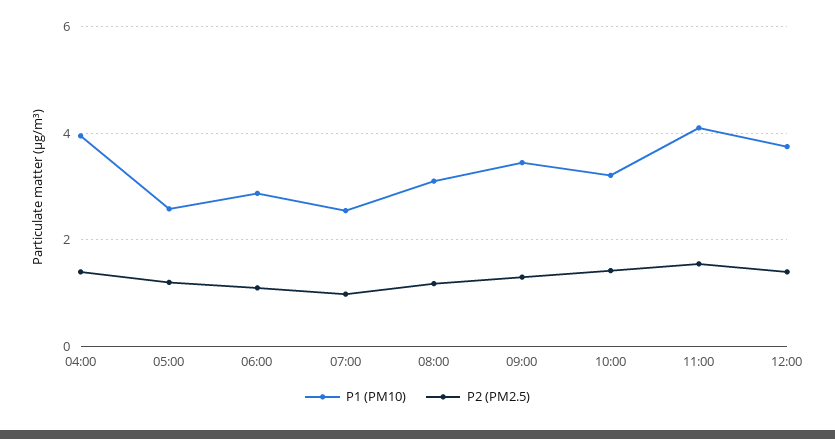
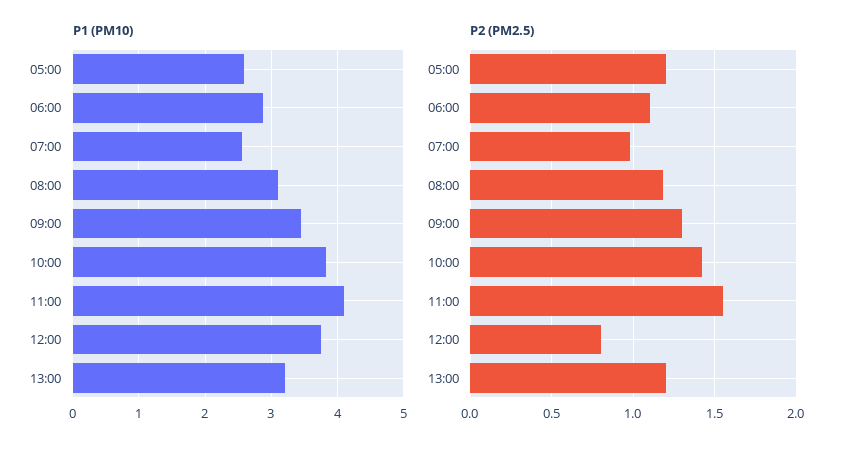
P1 (PM10), 04:00: 4 -> none
P2 (PM2.5), 04:00: 1.4 -> none
P1 (PM10), 10:00: 3.2 -> 3.8
P2 (PM2.5), 12:00: 1.4 -> 0.8
P1 (PM10), 13:00: none -> 3.2
P2 (PM2.5), 13:00: none -> 1.2

